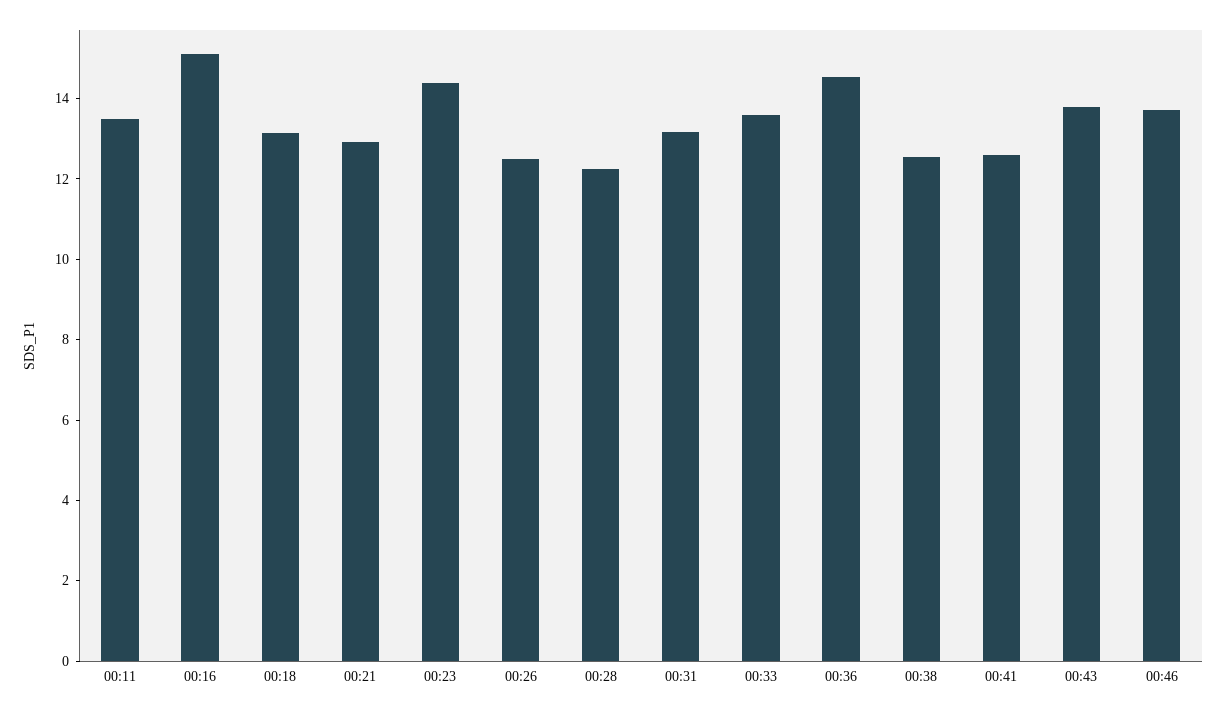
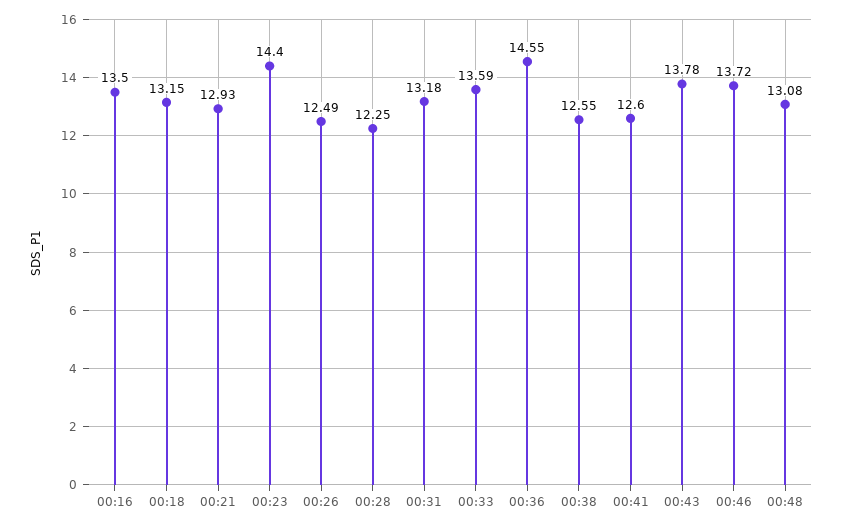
00:11: 13.5 -> none
00:16: 15 -> 13.5
00:48: none -> 13.08

